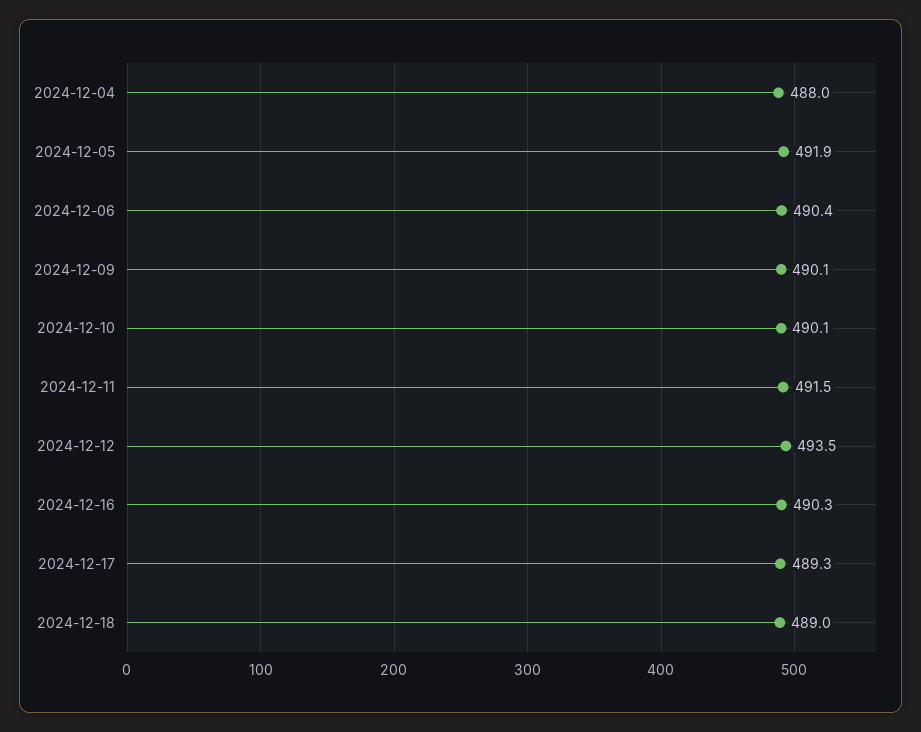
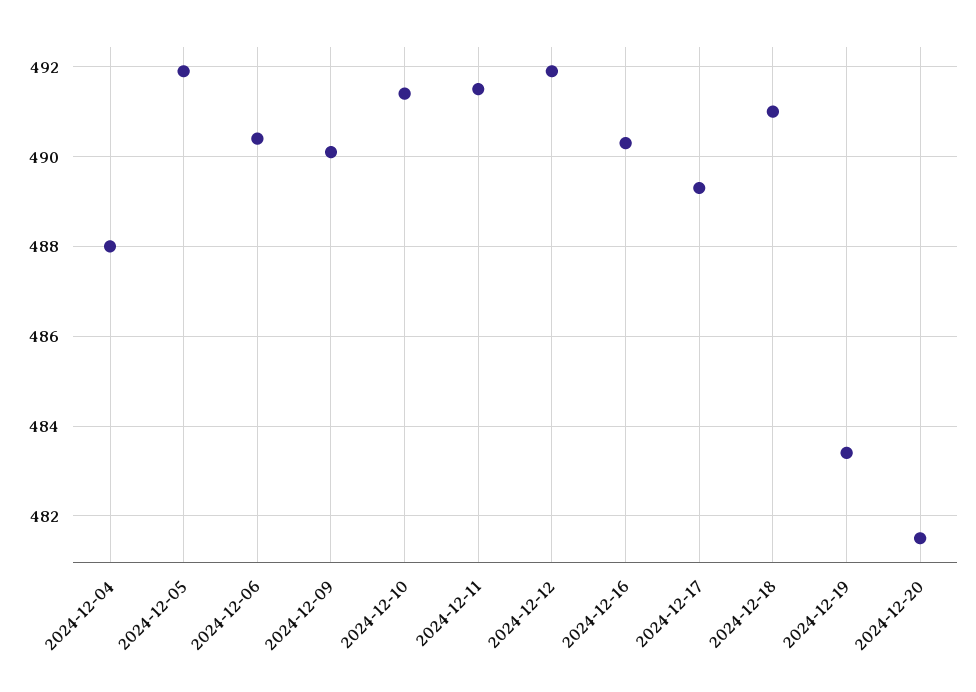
2024-12-10: 490.1 -> 491.5
2024-12-12: 493.5 -> 492
2024-12-18: 489 -> 491
2024-12-19: none -> 483.5
2024-12-20: none -> 481.5

